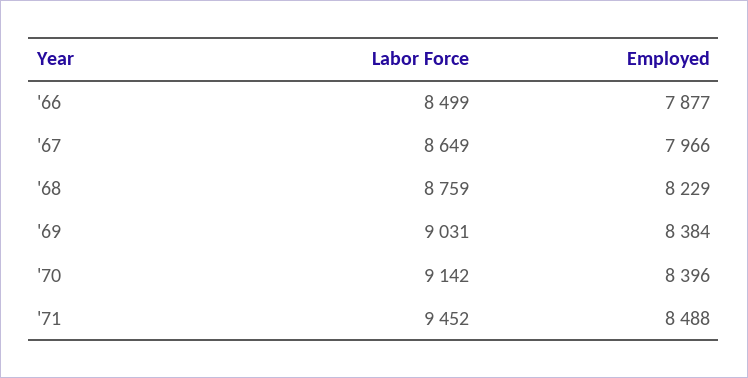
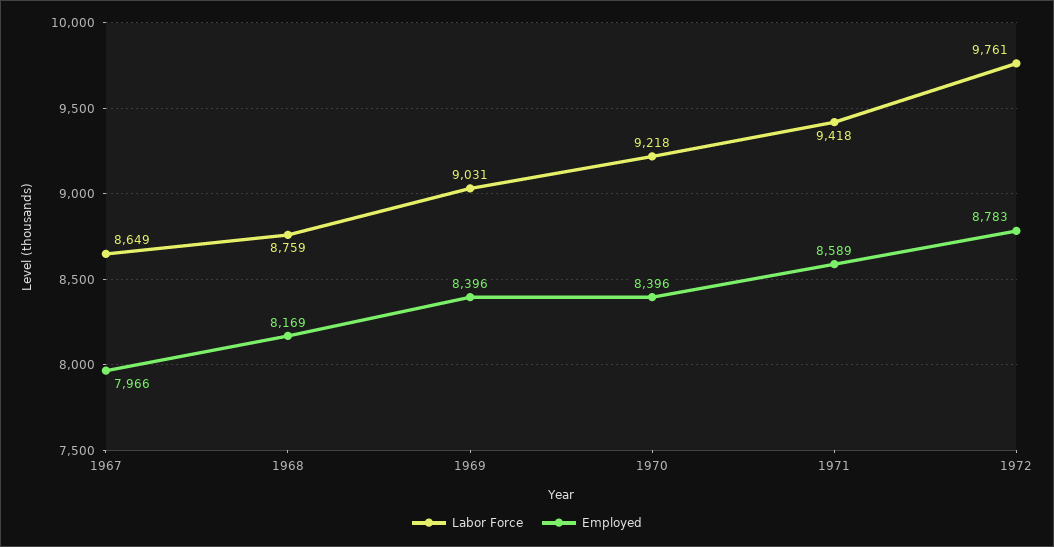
Labor Force, '66: 8499 -> none
Employed, '66: 7877 -> none
Employed, '68: 8229 -> 8169
Employed, '69: 8384 -> 8396
Labor Force, '70: 9142 -> 9218
Labor Force, '71: 9452 -> 9418
Employed, '71: 8488 -> 8589
Labor Force, 1972: none -> 9761
Employed, 1972: none -> 8783

